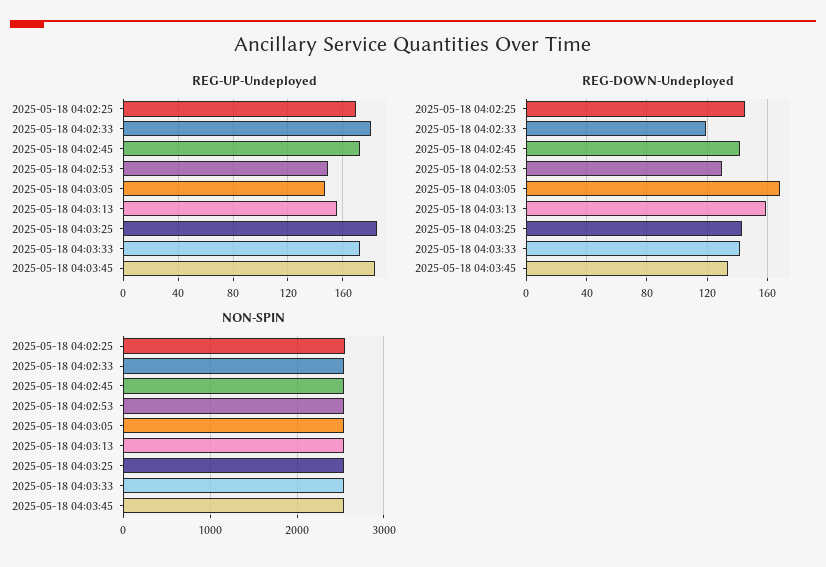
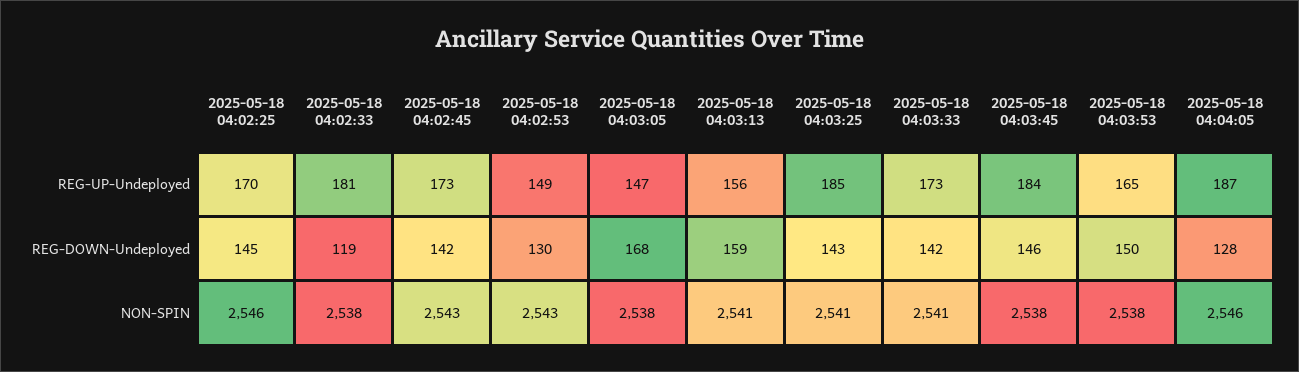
REG-DOWN-Undeployed, 2025-05-18 04:03:45: 135 -> 146
REG-UP-Undeployed, 2025-05-18 04:03:53: none -> 165
REG-UP-Undeployed, 2025-05-18 04:04:05: none -> 187
REG-DOWN-Undeployed, 2025-05-18 04:03:53: none -> 150
REG-DOWN-Undeployed, 2025-05-18 04:04:05: none -> 128
NON-SPIN, 2025-05-18 04:03:53: none -> 2538
NON-SPIN, 2025-05-18 04:04:05: none -> 2546

